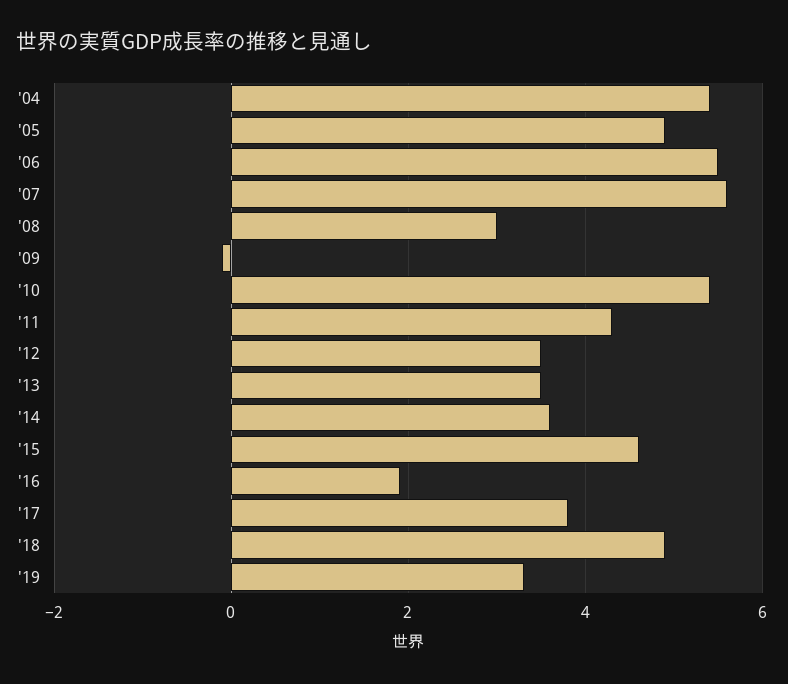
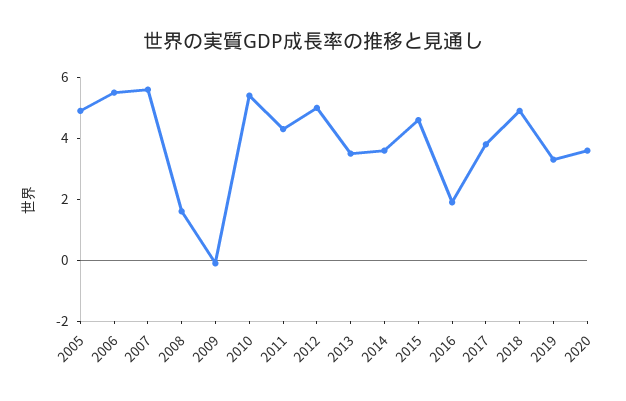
'04: 5.5 -> none
'08: 3 -> 1.5
'12: 3.5 -> 5
2020: none -> 3.5

